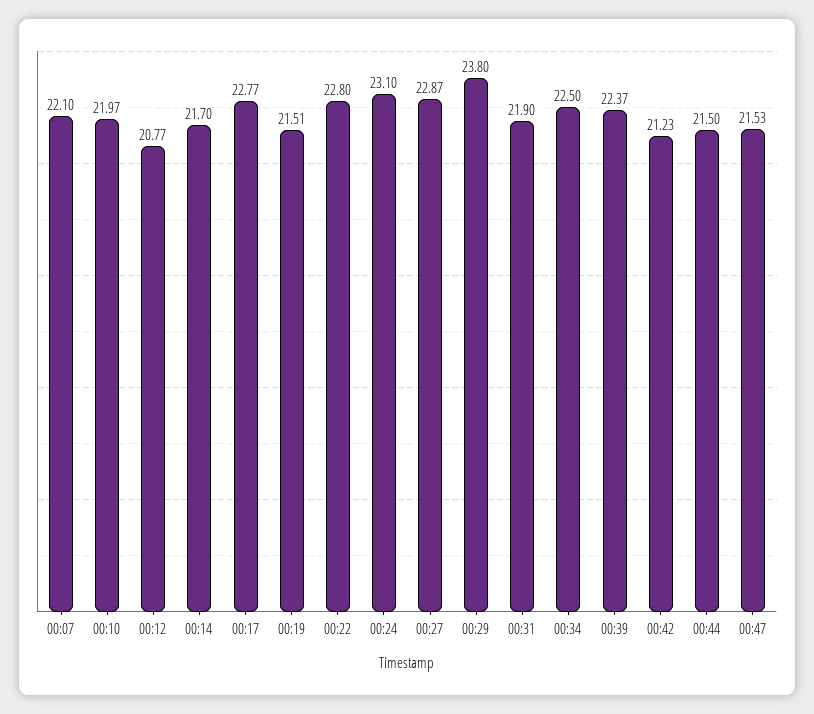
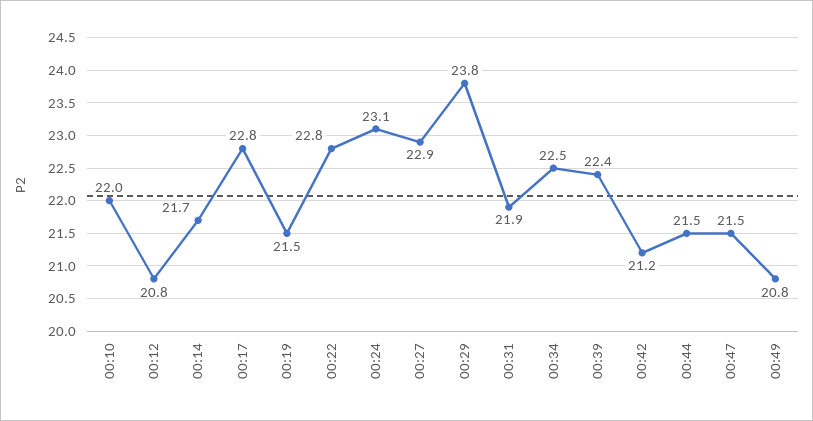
00:07: 22.1 -> none
00:49: none -> 20.8

